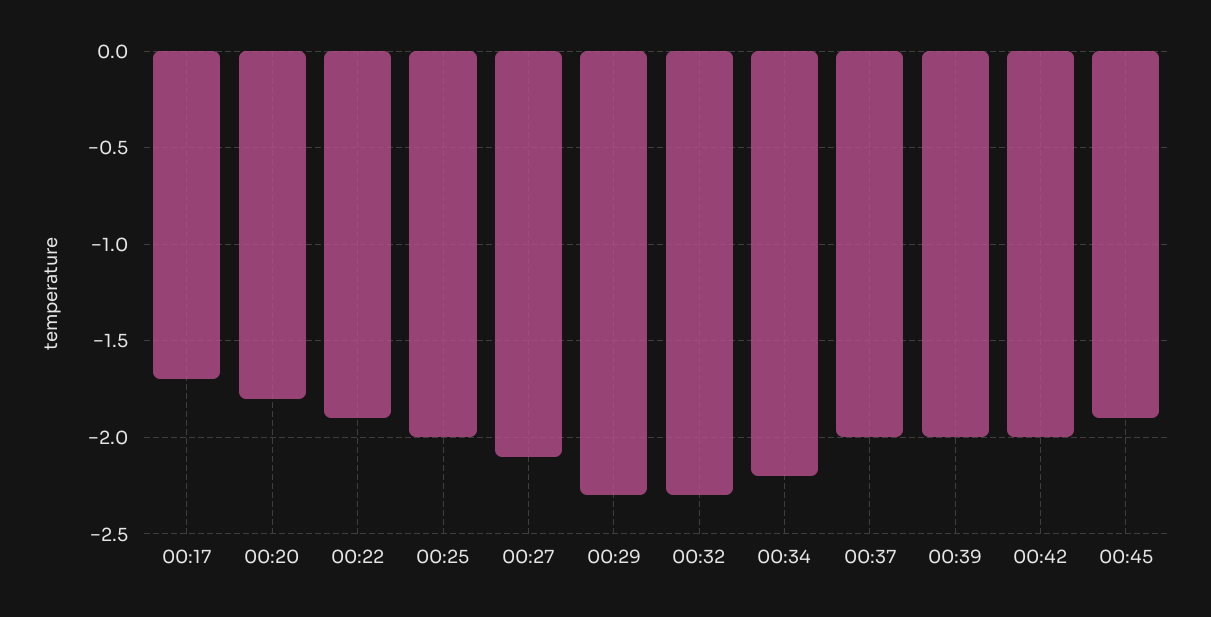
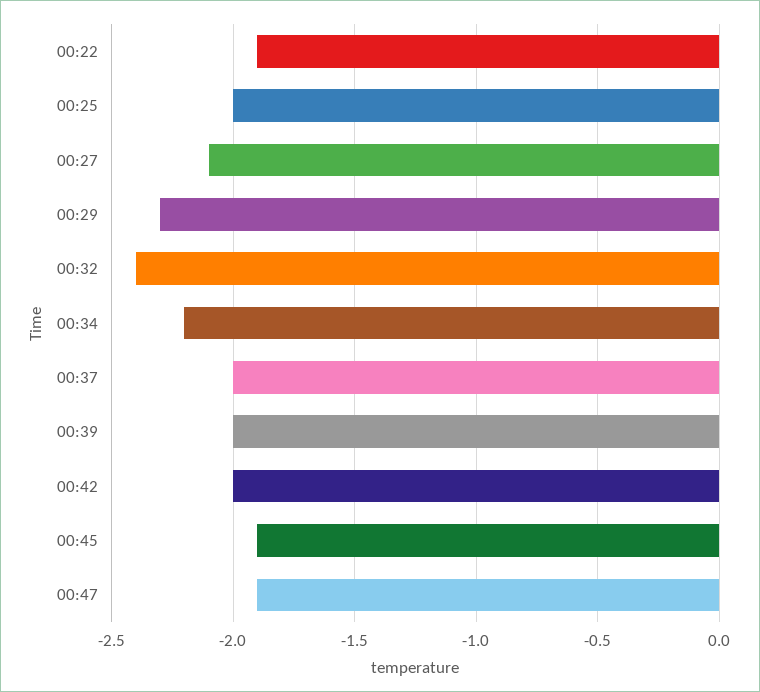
00:17: -1.7 -> none
00:20: -1.8 -> none
00:32: -2.3 -> -2.4
00:47: none -> -1.9

